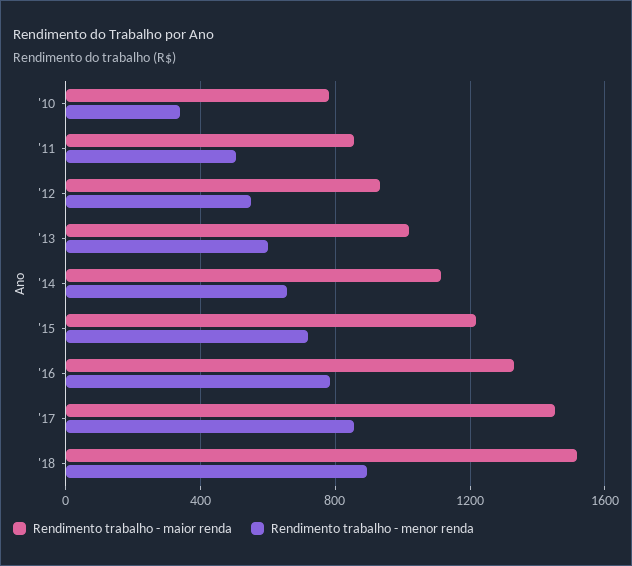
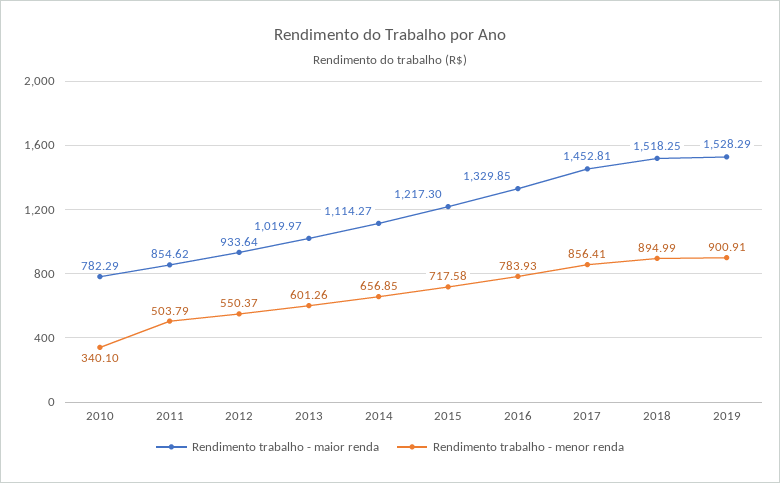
Rendimento trabalho - maior renda, 2019: none -> 1528.29
Rendimento trabalho - menor renda, 2019: none -> 900.91

